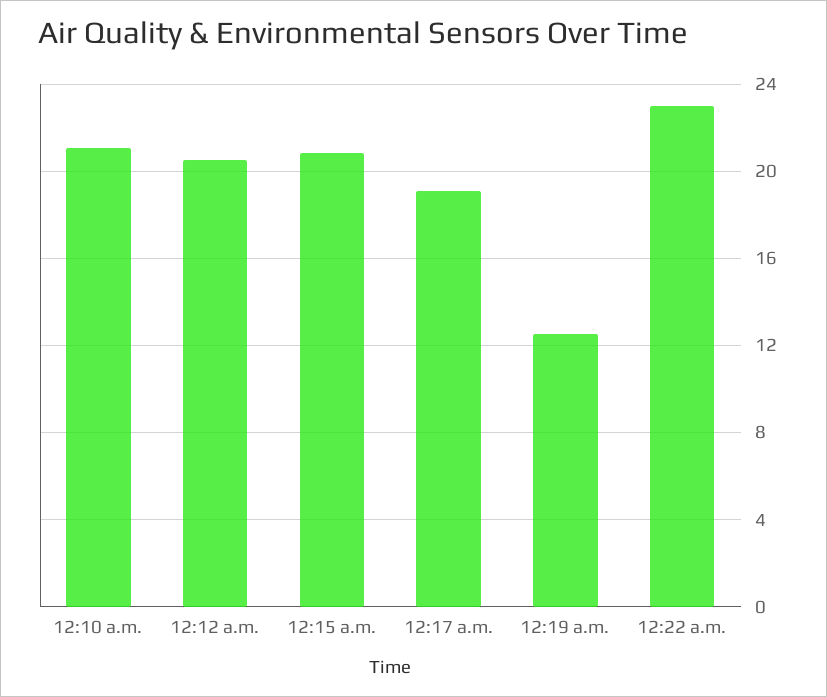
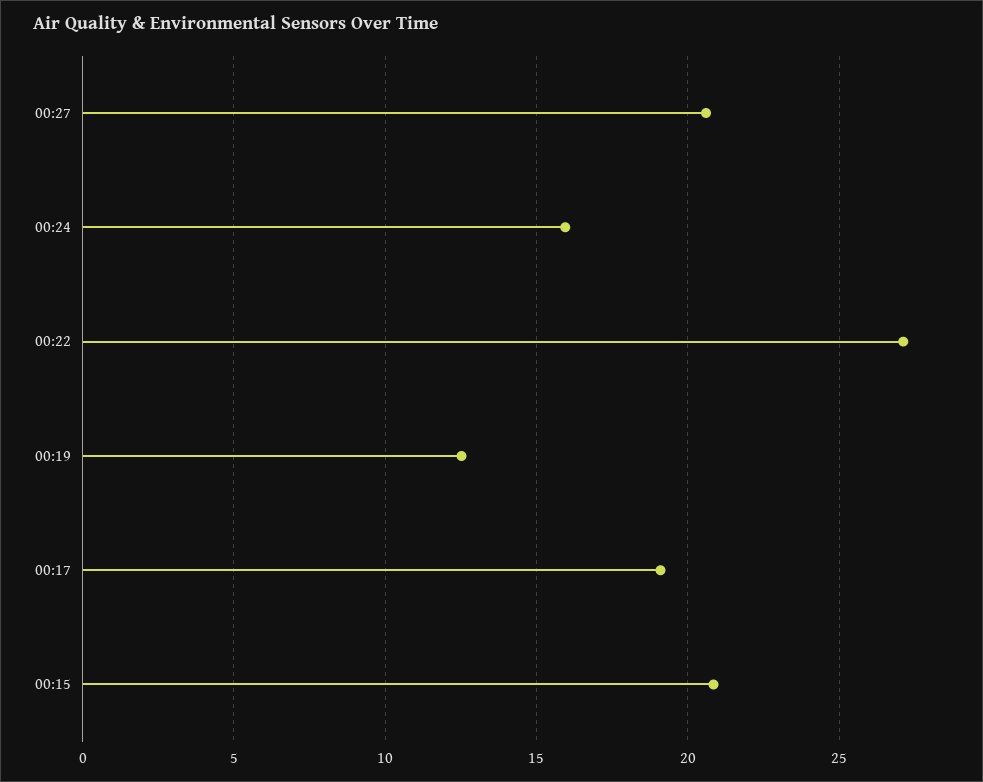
12:10 a.m.: 21 -> none
12:12 a.m.: 20.5 -> none
12:22 a.m.: 23 -> 27
00:27: none -> 20.5
00:24: none -> 16

